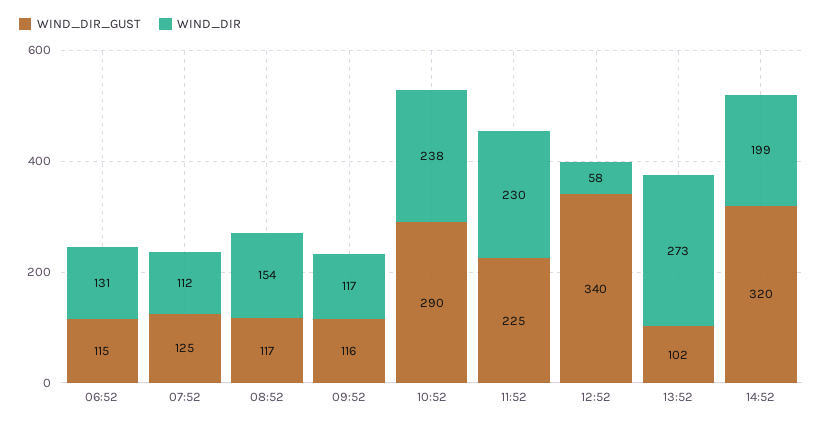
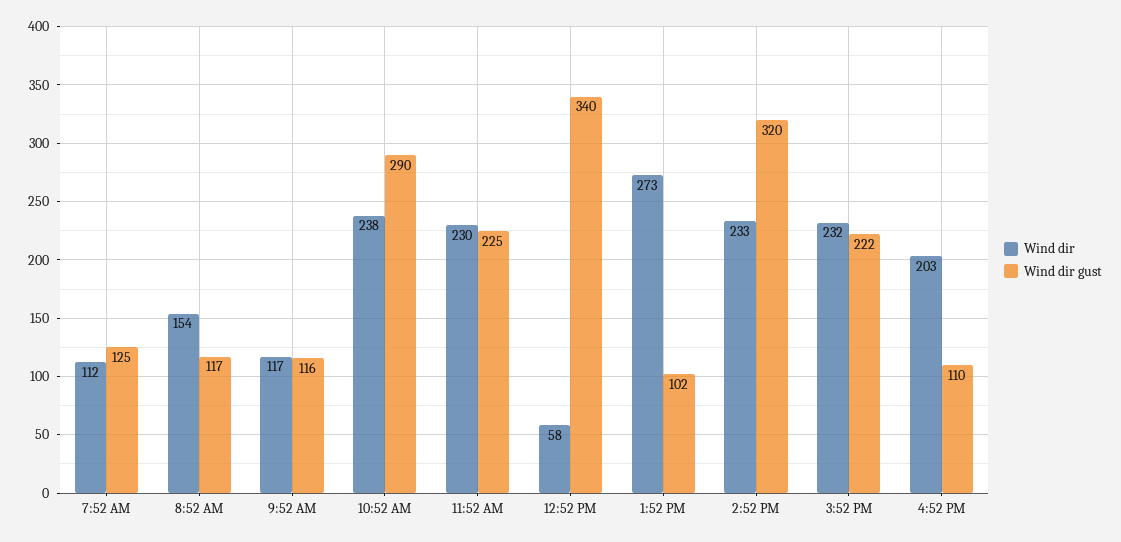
WIND_DIR_GUST, 06:52: 115 -> none
WIND_DIR, 06:52: 131 -> none
WIND_DIR, 14:52: 199 -> 233
WIND_DIR, 3:52 PM: none -> 232
WIND_DIR_GUST, 3:52 PM: none -> 222
WIND_DIR, 4:52 PM: none -> 203
WIND_DIR_GUST, 4:52 PM: none -> 110

